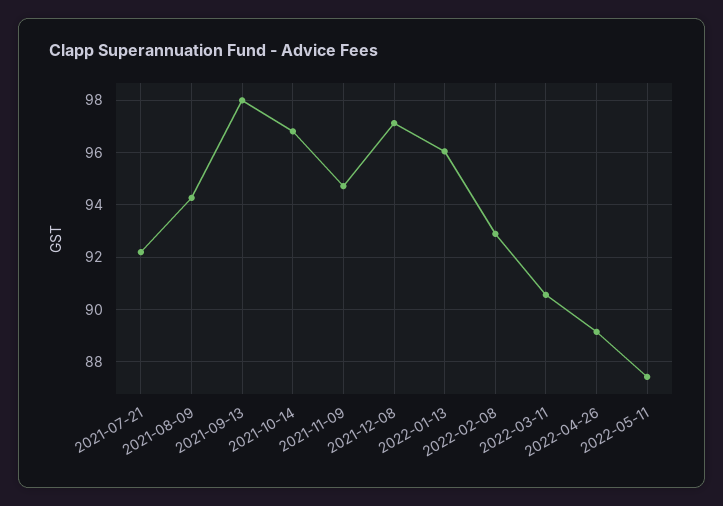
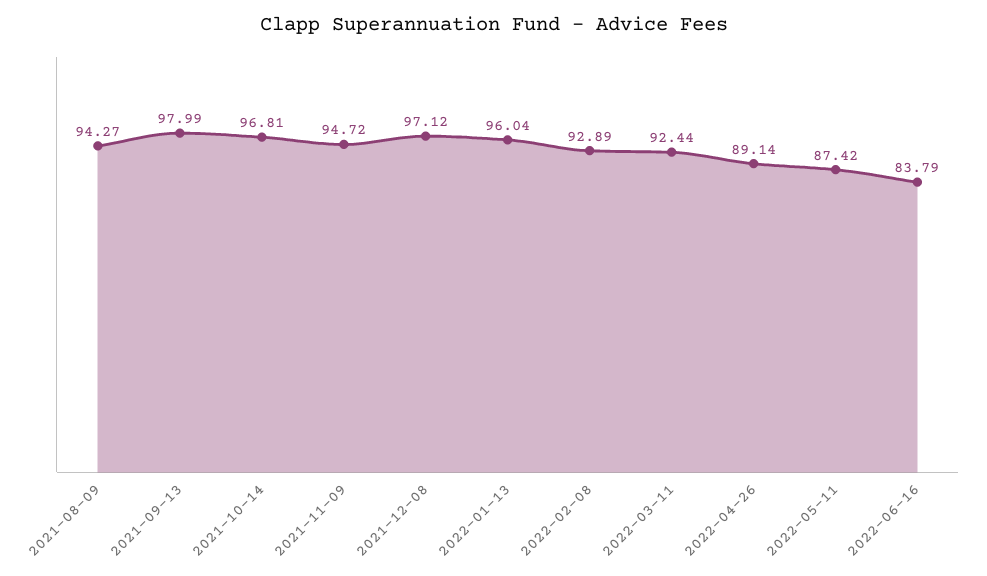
2021-07-21: 92.25 -> none
2022-03-11: 90.5 -> 92.44
2022-06-16: none -> 83.79

